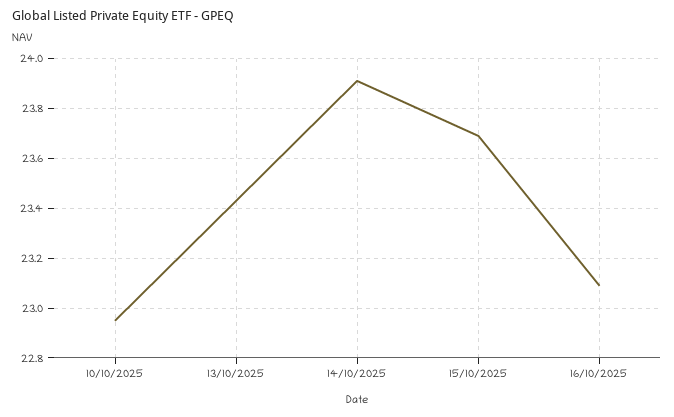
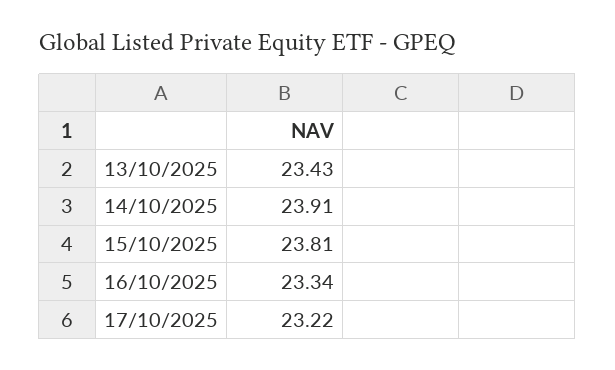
10/10/2025: 22.95 -> none
15/10/2025: 23.7 -> 23.81
16/10/2025: 23.1 -> 23.34
17/10/2025: none -> 23.22

